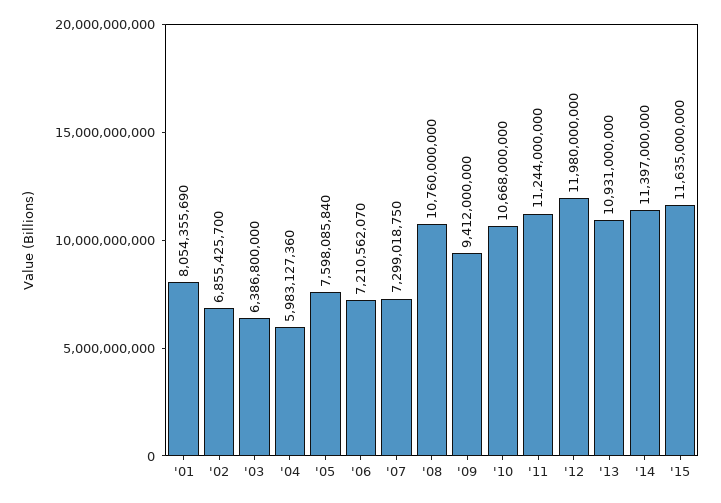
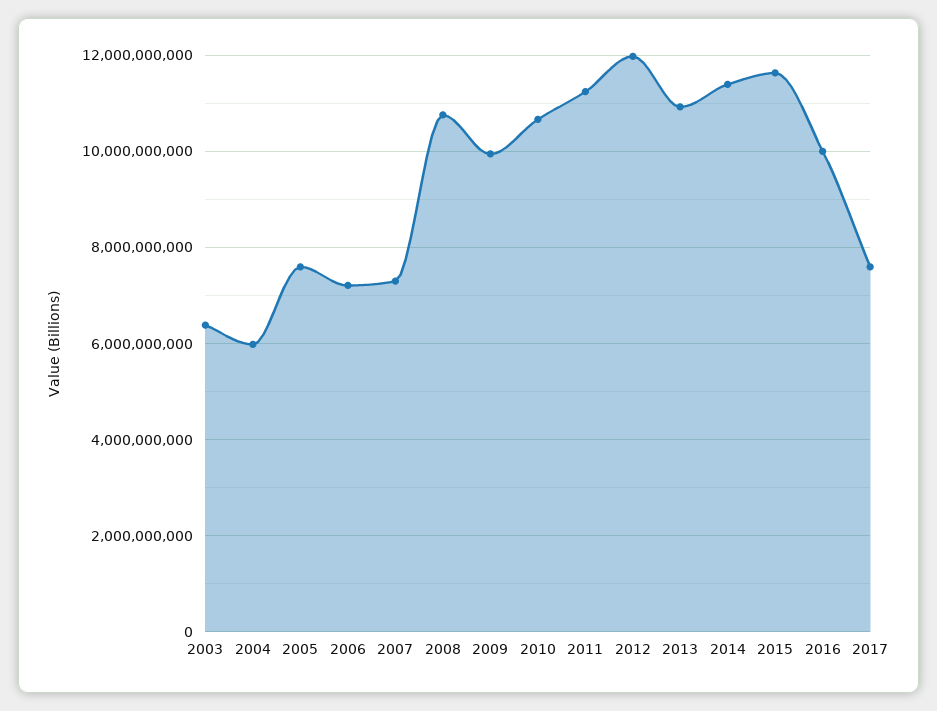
'01: 8054355690 -> none
'02: 6855425700 -> none
'09: 9412000000 -> 10000000000
2016: none -> 10000000000
2017: none -> 7600000000

